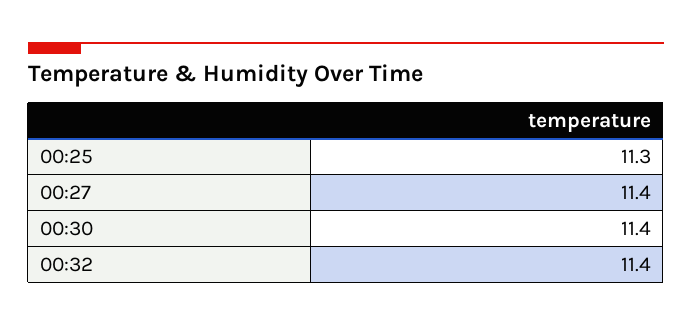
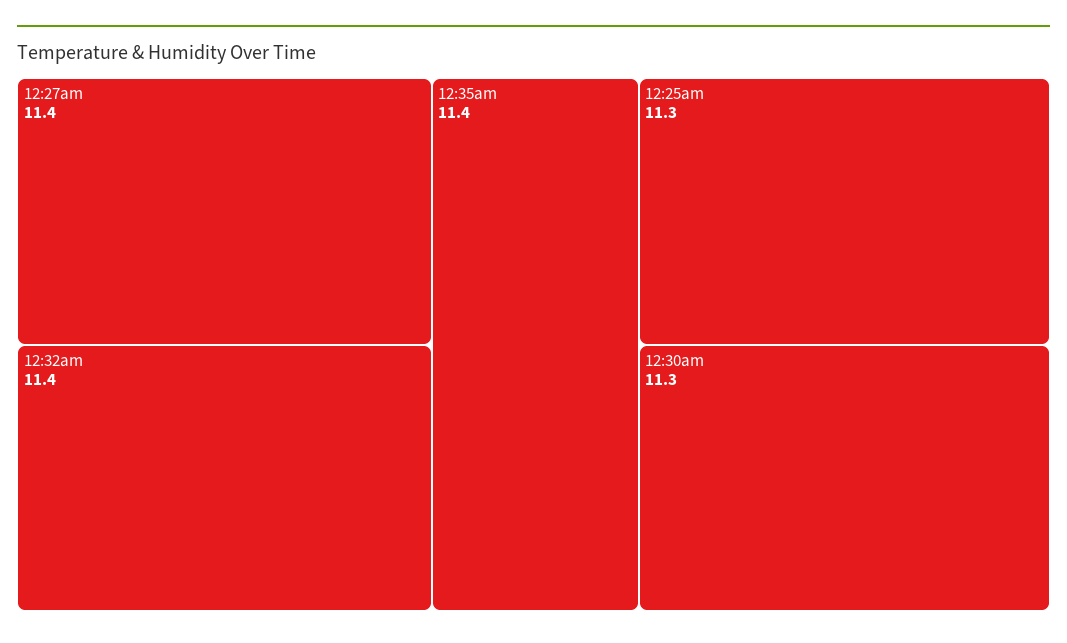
00:30: 11.4 -> 11.3
12:35am: none -> 11.4

